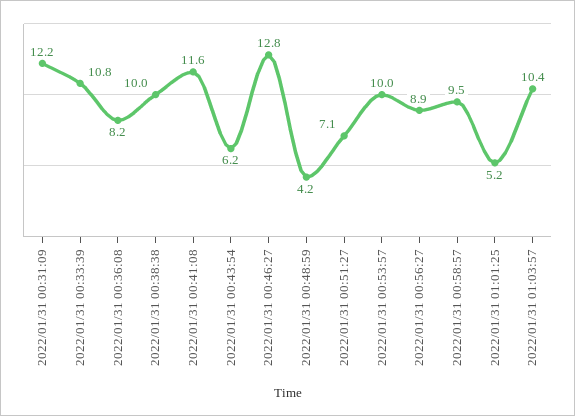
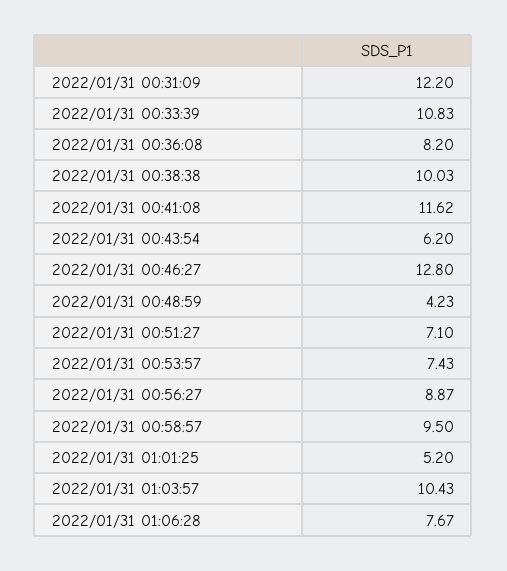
2022/01/31 00:53:57: 10 -> 7.43
2022/01/31 01:06:28: none -> 7.67

